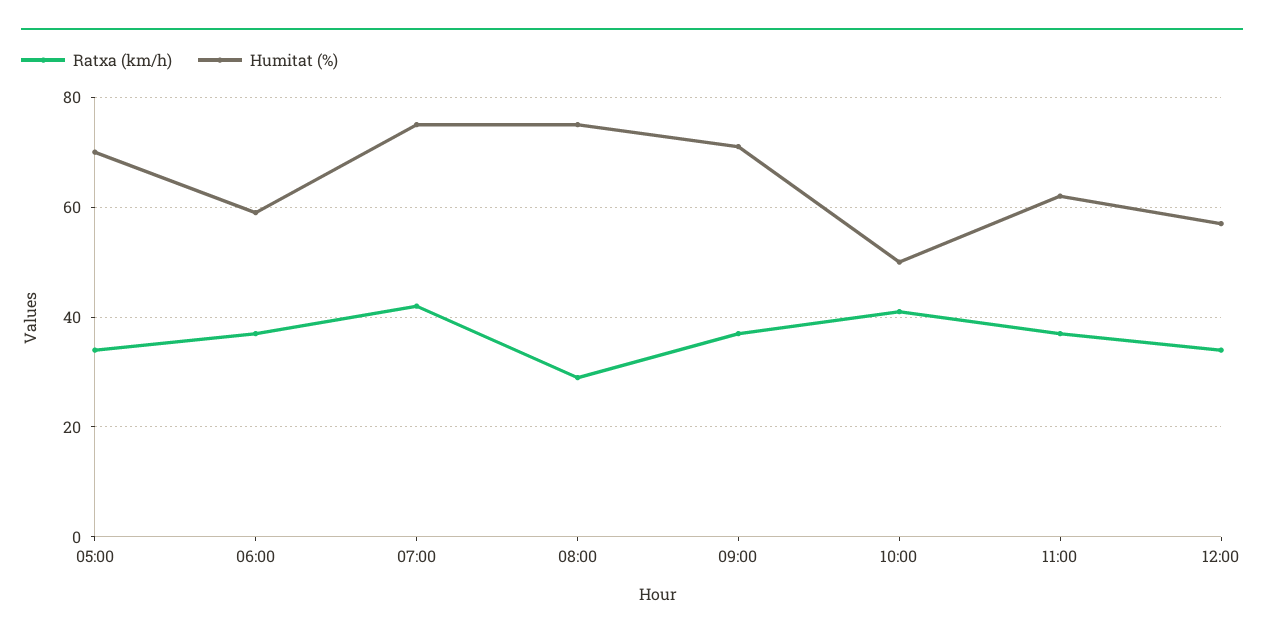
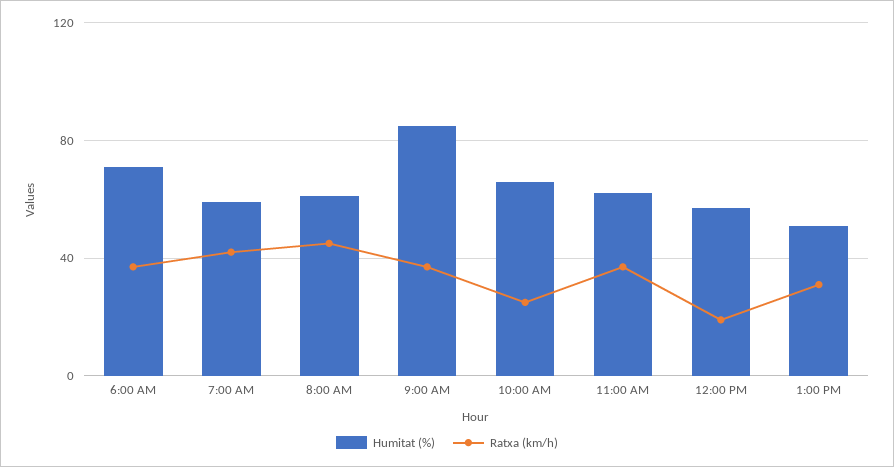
Ratxa (km/h), 05:00: 35 -> none
Humitat (%), 05:00: 70 -> none
Humitat (%), 06:00: 60 -> 70
Humitat (%), 07:00: 75 -> 60
Ratxa (km/h), 08:00: 30 -> 45
Humitat (%), 08:00: 75 -> 60
Humitat (%), 09:00: 70 -> 85
Ratxa (km/h), 10:00: 40 -> 25
Humitat (%), 10:00: 50 -> 65
Ratxa (km/h), 12:00: 35 -> 20
Humitat (%), 1:00 PM: none -> 50
Ratxa (km/h), 1:00 PM: none -> 30

